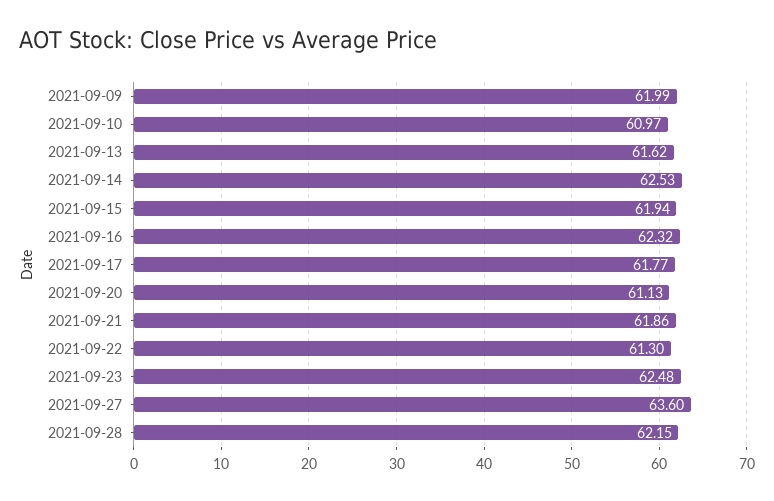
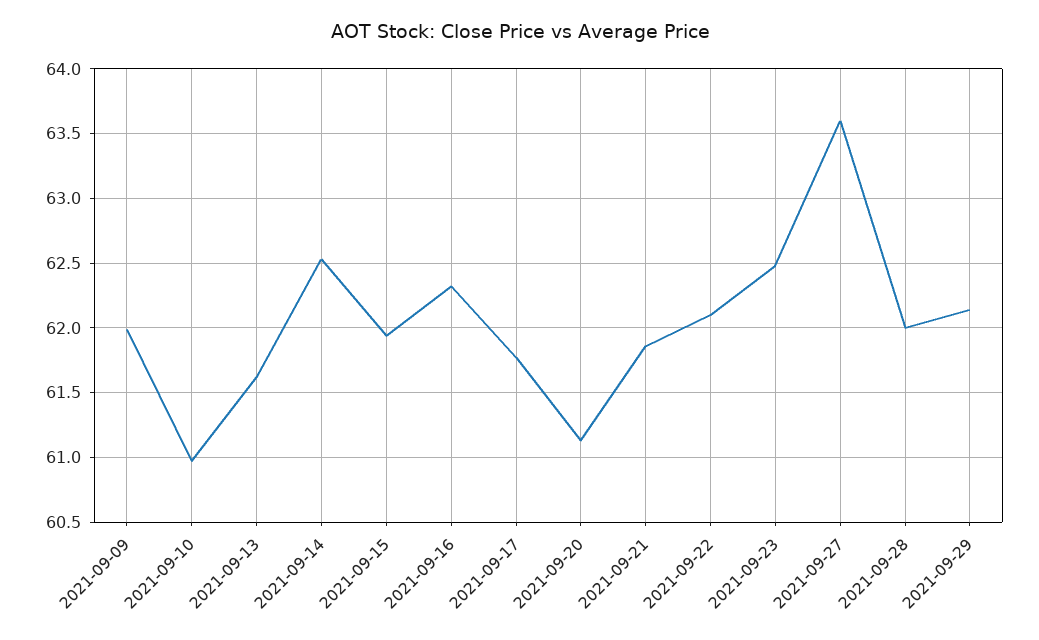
2021-09-22: 61.3 -> 62.1
2021-09-28: 62.15 -> 62
2021-09-29: none -> 62.15

